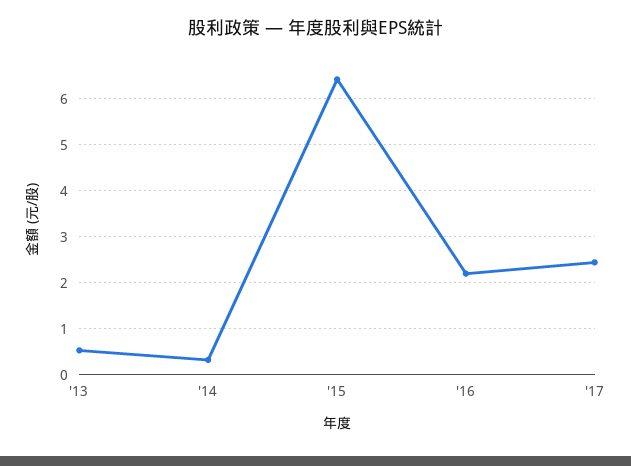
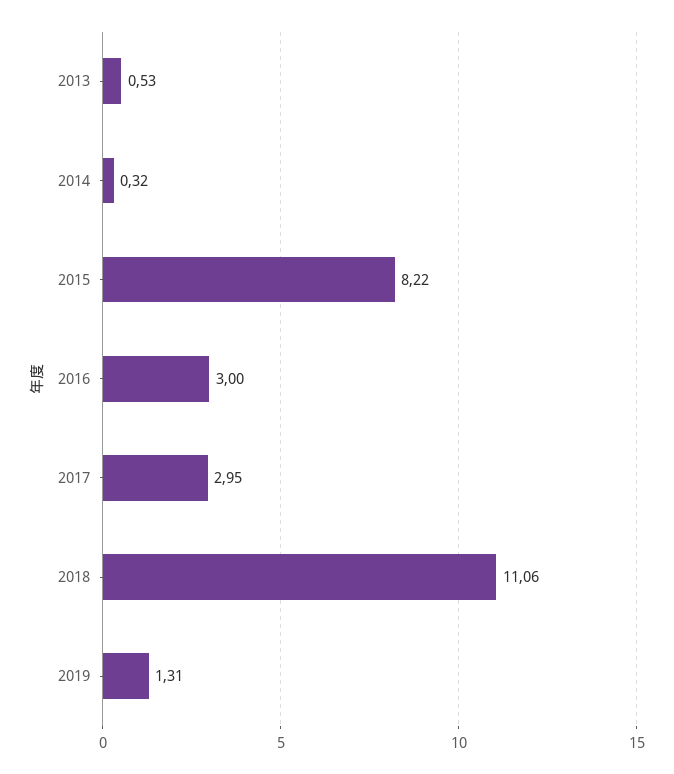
'15: 6.4 -> 8.22
'16: 2.2 -> 3
'17: 2.4 -> 2.95
2018: none -> 11.06
2019: none -> 1.31

